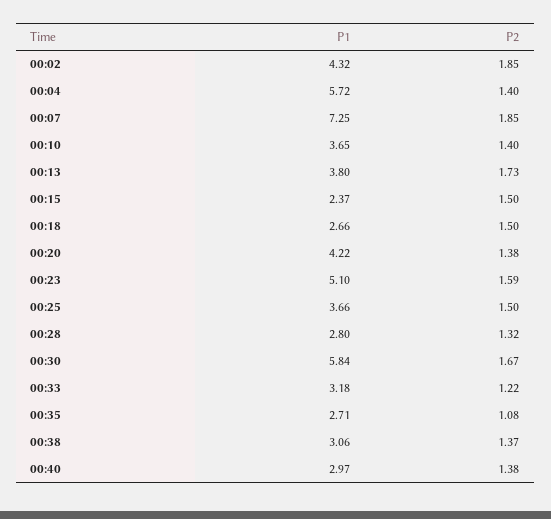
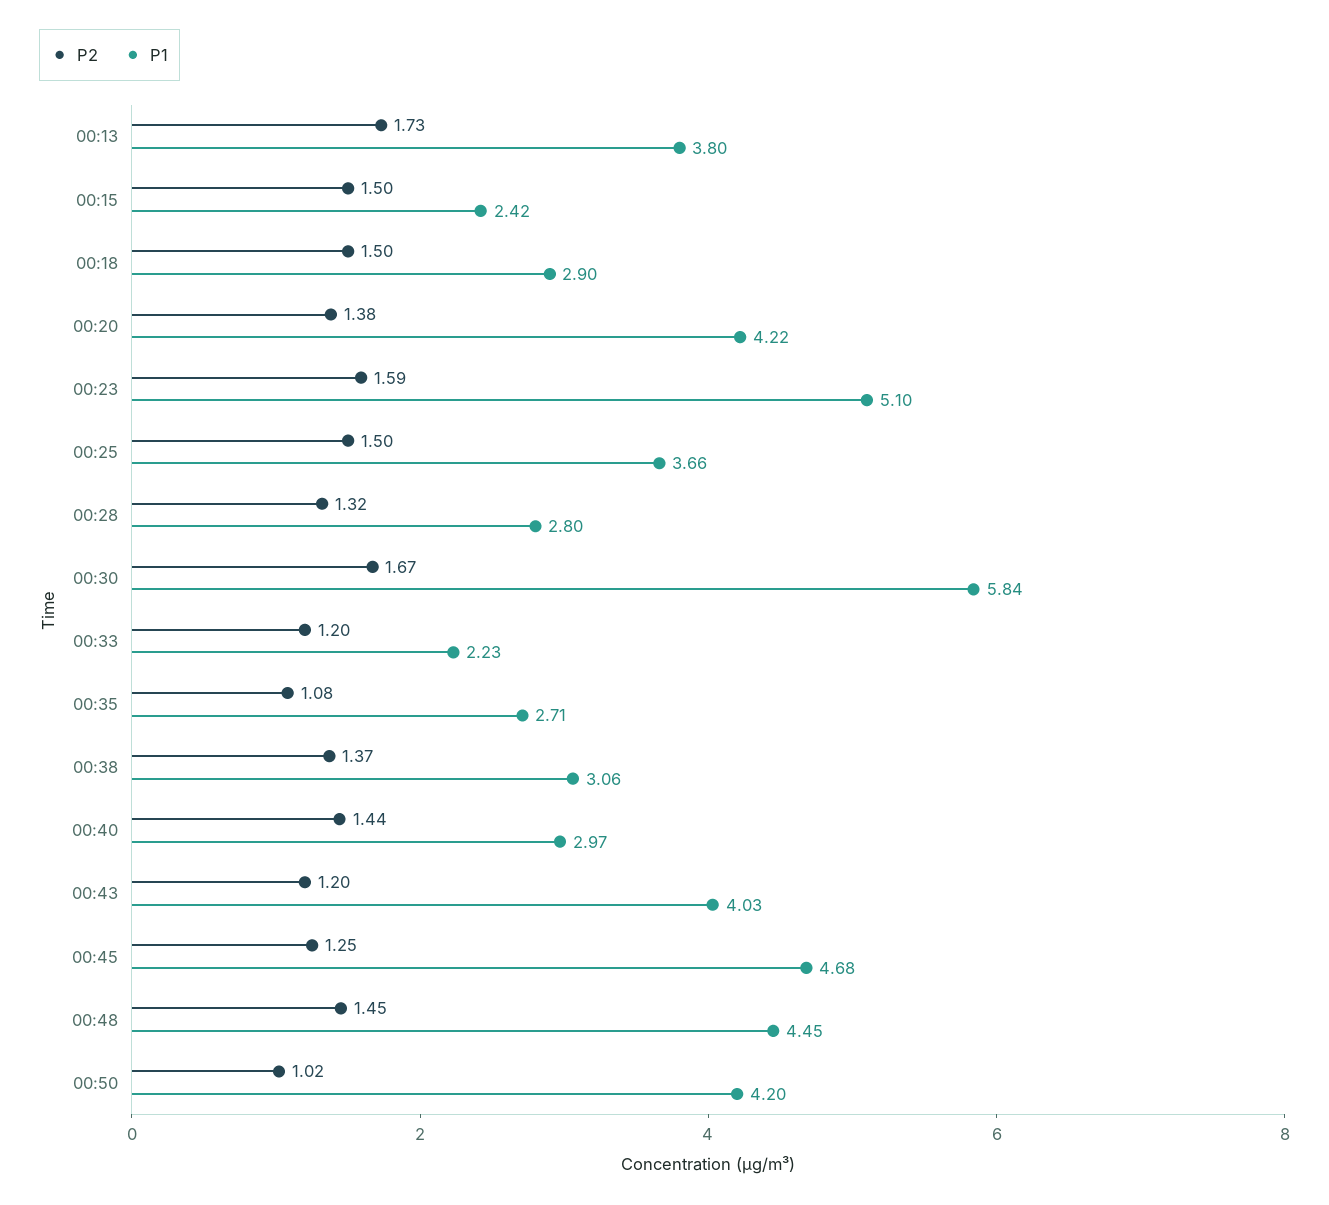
P1, 00:02: 4.32 -> none
P2, 00:02: 1.85 -> none
P1, 00:04: 5.72 -> none
P2, 00:04: 1.4 -> none
P1, 00:07: 7.25 -> none
P2, 00:07: 1.85 -> none
P1, 00:10: 3.65 -> none
P2, 00:10: 1.4 -> none
P1, 00:15: 2.37 -> 2.42
P1, 00:18: 2.66 -> 2.9
P1, 00:33: 3.18 -> 2.23
P2, 00:33: 1.22 -> 1.2
P2, 00:40: 1.38 -> 1.44
P2, 00:43: none -> 1.2
P1, 00:43: none -> 4.03
P2, 00:45: none -> 1.25
P1, 00:45: none -> 4.68
P2, 00:48: none -> 1.45
P1, 00:48: none -> 4.45
P2, 00:50: none -> 1.02
P1, 00:50: none -> 4.2

